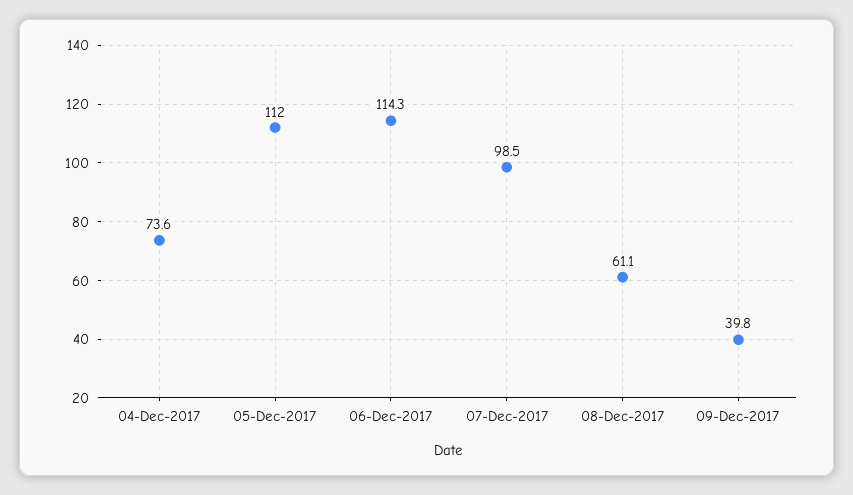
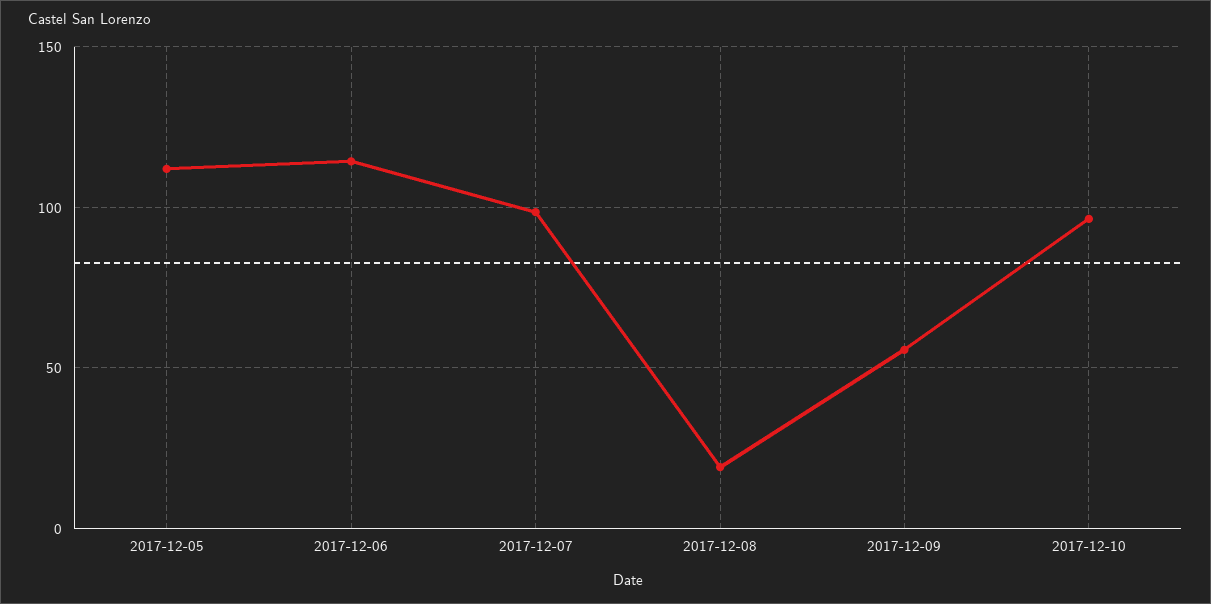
04-Dec-2017: 73.6 -> none
08-Dec-2017: 61.1 -> 20
09-Dec-2017: 39.8 -> 55
2017-12-10: none -> 95

